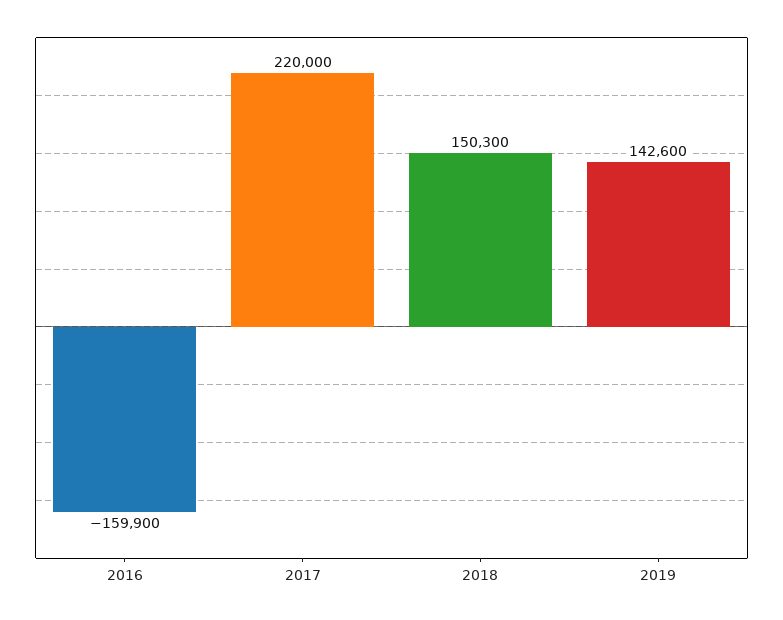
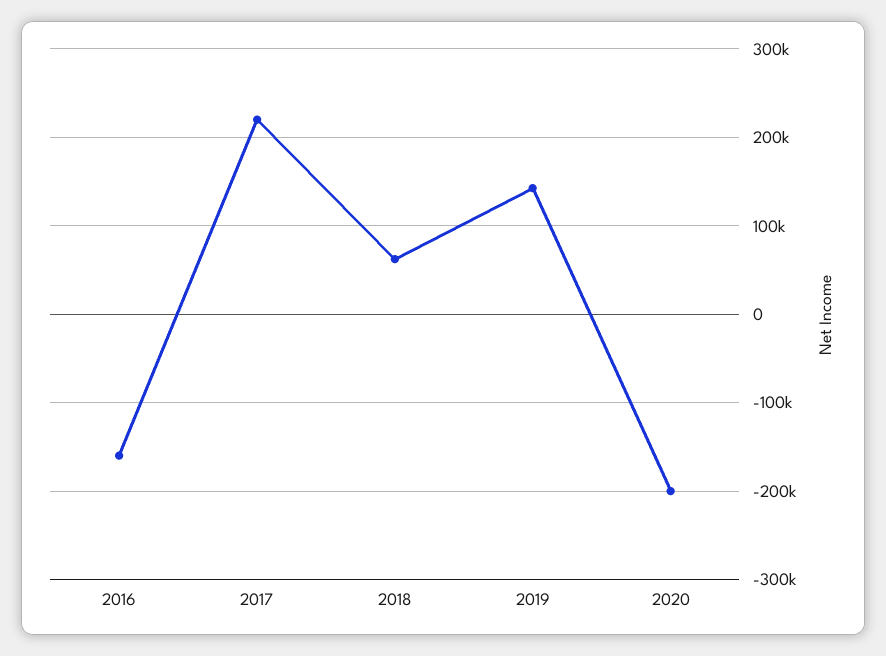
2018: 150300 -> 60000
2020: none -> -200000

